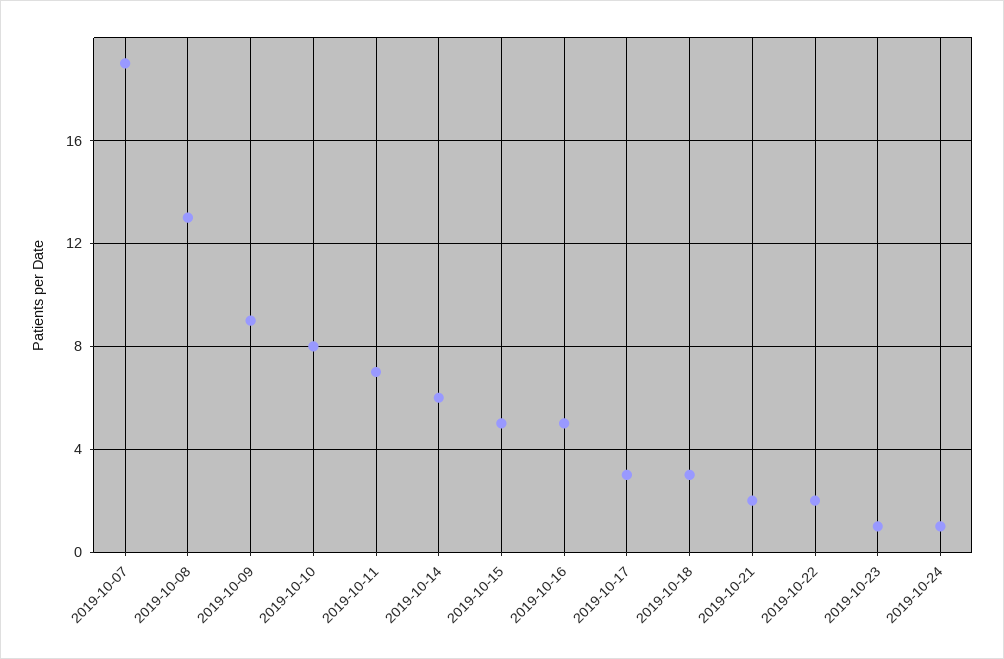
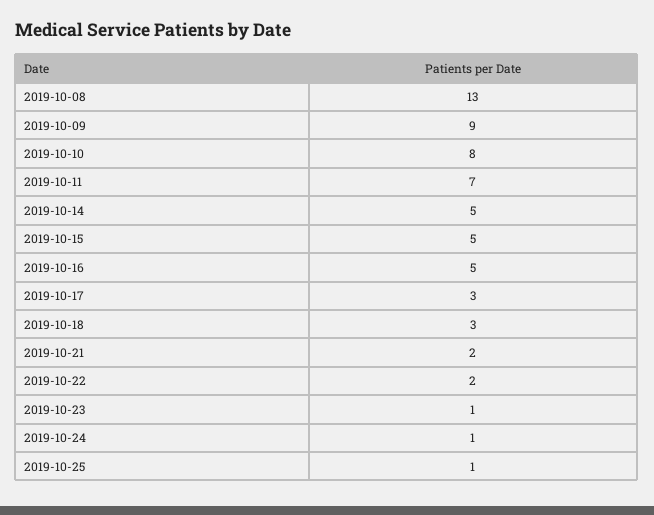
2019-10-07: 19 -> none
2019-10-14: 6 -> 5
2019-10-25: none -> 1

